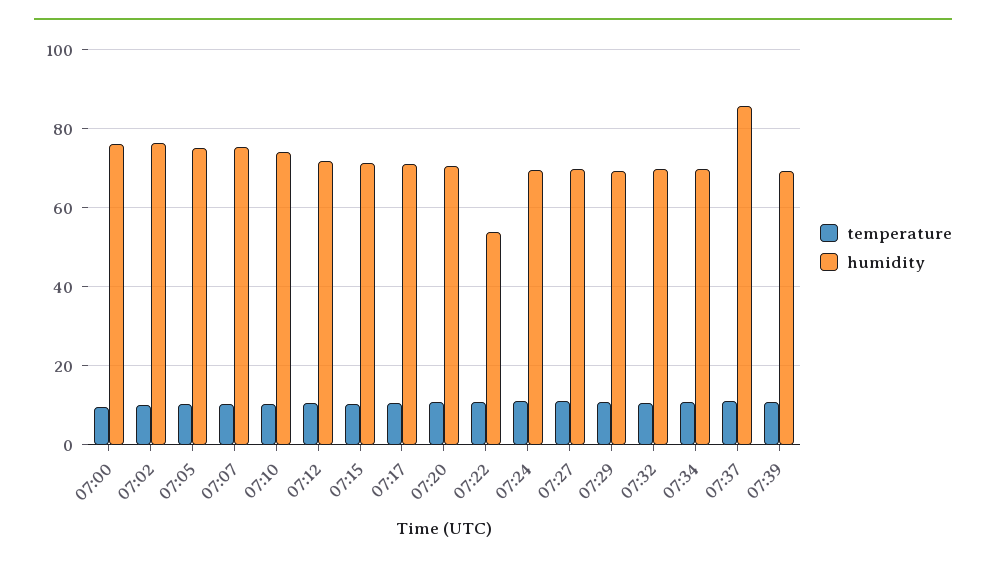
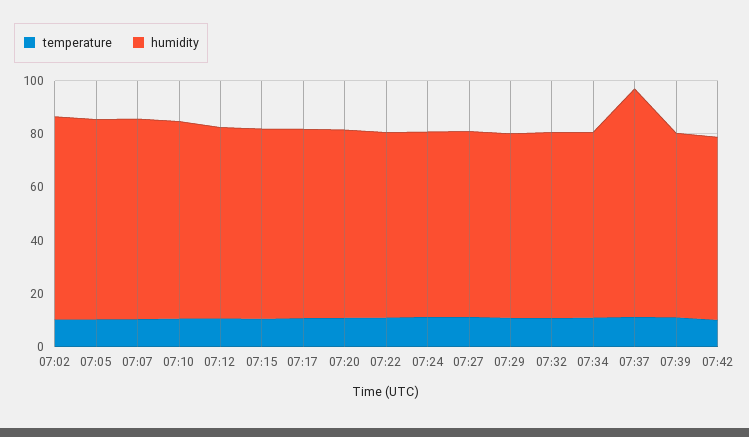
temperature, 07:00: 10 -> none
humidity, 07:00: 76 -> none
humidity, 07:22: 54 -> 70
temperature, 07:42: none -> 10
humidity, 07:42: none -> 70

